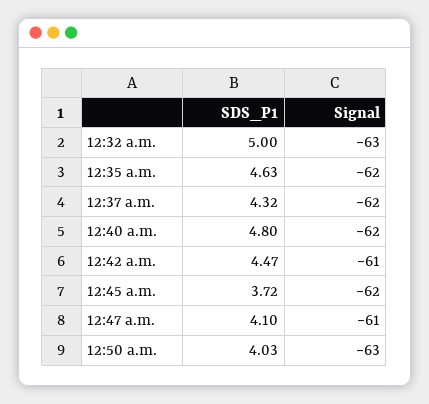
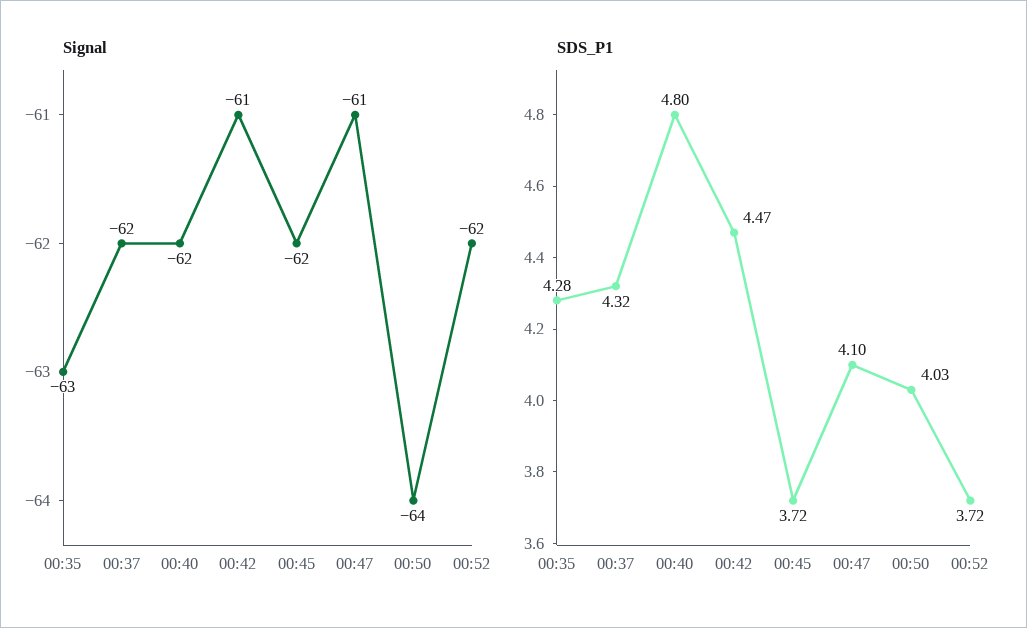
SDS_P1, 12:32 a.m.: 5 -> none
Signal, 12:32 a.m.: -63 -> none
SDS_P1, 12:35 a.m.: 4.63 -> 4.28
Signal, 12:35 a.m.: -62 -> -63
Signal, 12:50 a.m.: -63 -> -64
Signal, 00:52: none -> -62
SDS_P1, 00:52: none -> 3.72

